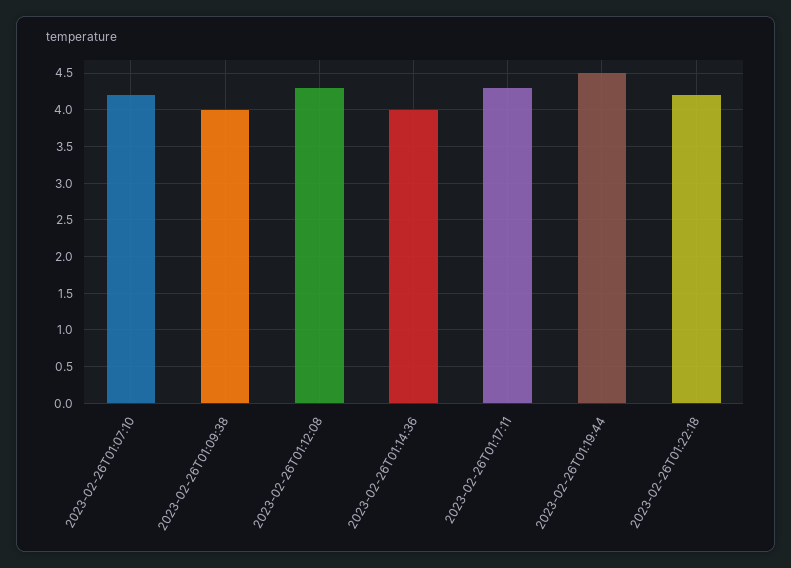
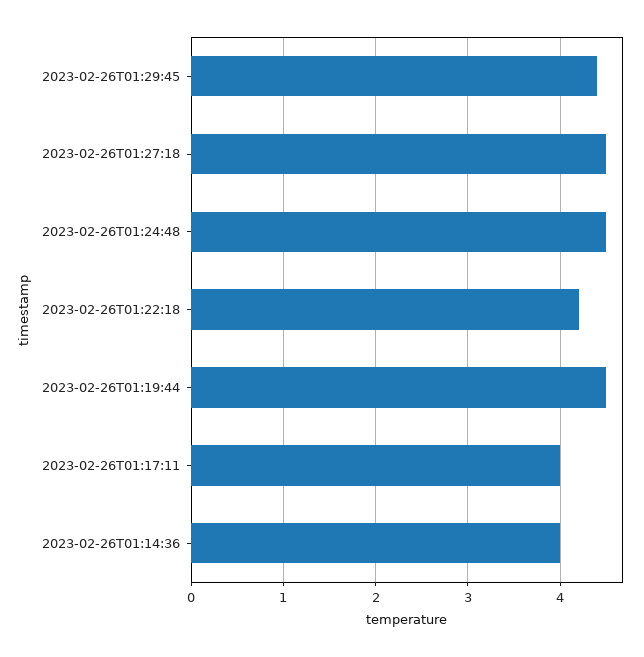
2023-02-26T01:07:10: 4.2 -> none
2023-02-26T01:09:38: 4 -> none
2023-02-26T01:12:08: 4.3 -> none
2023-02-26T01:17:11: 4.3 -> 4
2023-02-26T01:29:45: none -> 4.4
2023-02-26T01:27:18: none -> 4.5
2023-02-26T01:24:48: none -> 4.5

